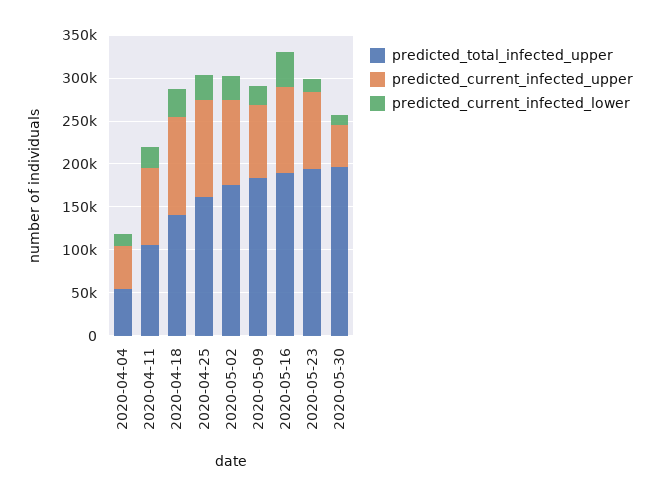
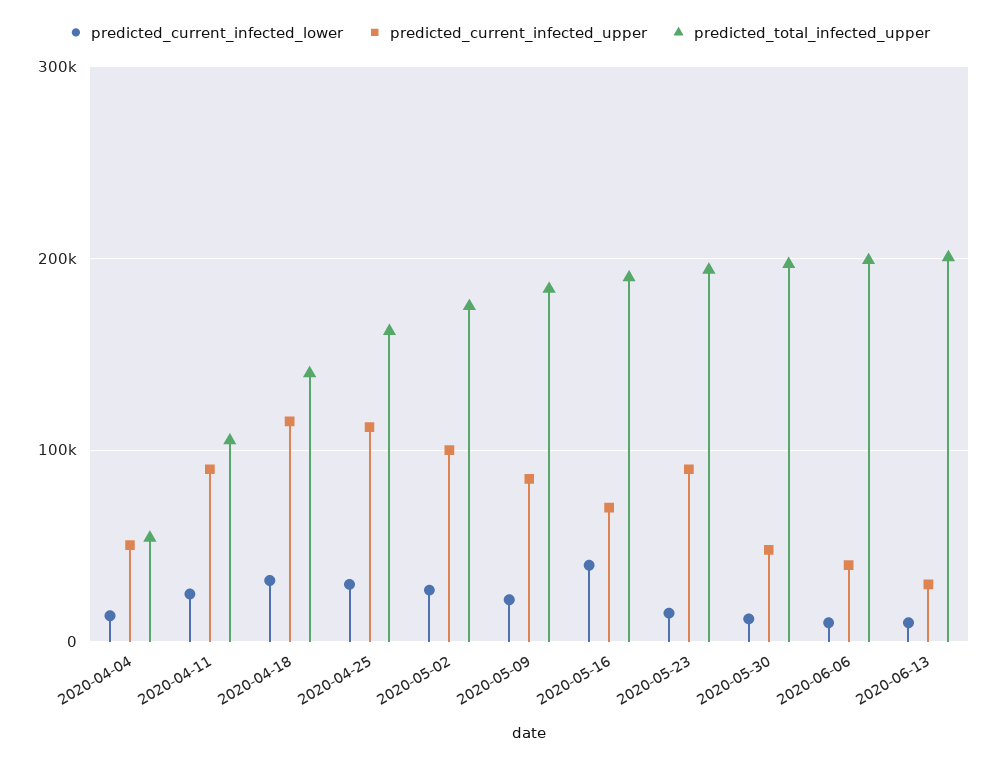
predicted_current_infected_upper, 2020-05-16: 100000 -> 70000
predicted_current_infected_lower, 2020-06-06: none -> 10000
predicted_current_infected_upper, 2020-06-06: none -> 40000
predicted_total_infected_upper, 2020-06-06: none -> 200000
predicted_current_infected_lower, 2020-06-13: none -> 10000
predicted_current_infected_upper, 2020-06-13: none -> 30000
predicted_total_infected_upper, 2020-06-13: none -> 200000

